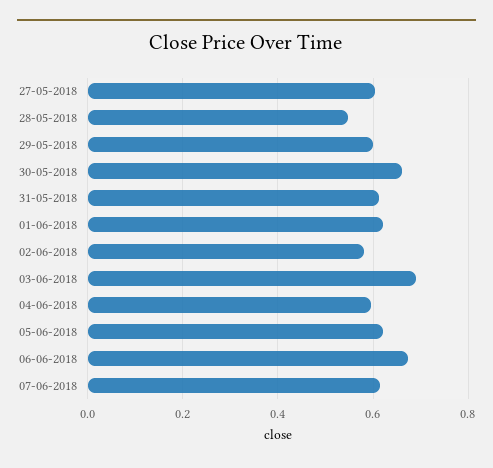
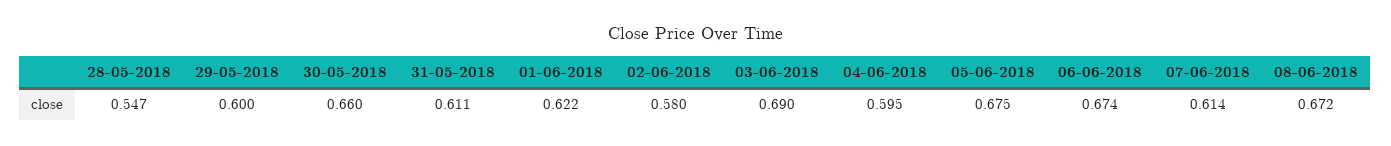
27-05-2018: 0.6 -> none
05-06-2018: 0.62 -> 0.675
08-06-2018: none -> 0.672

